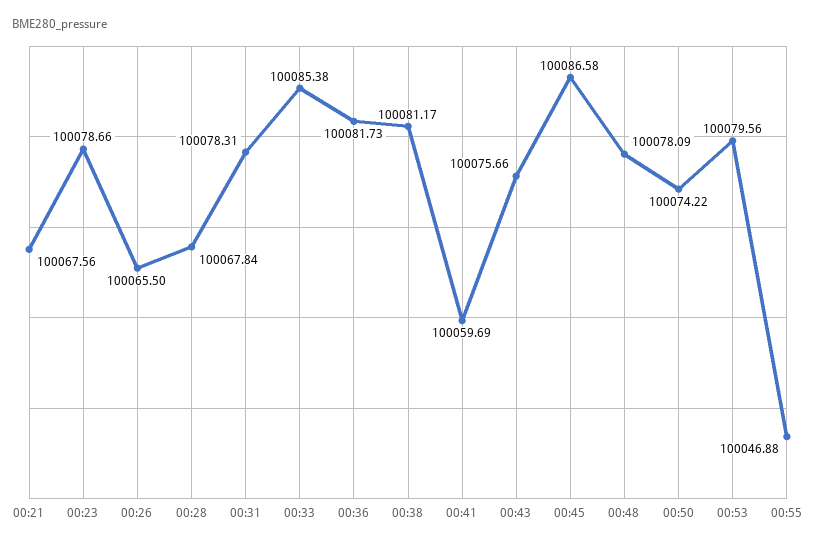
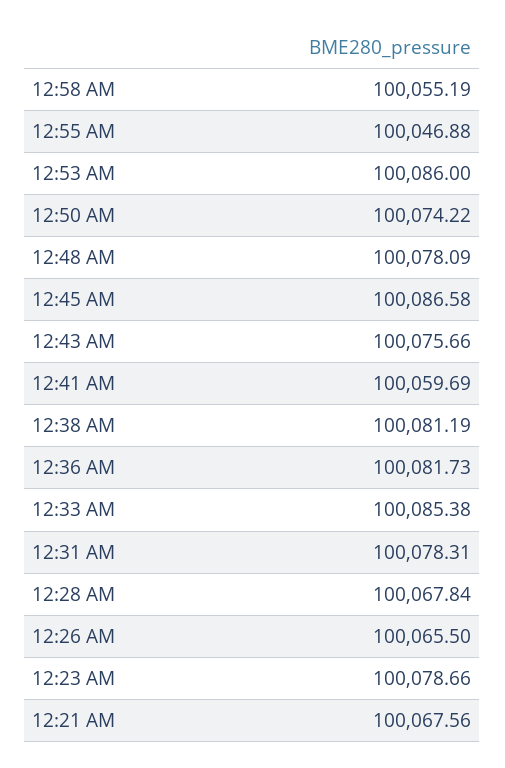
00:38: 100081.17 -> 100081.19
00:53: 100079.56 -> 100086
12:58 AM: none -> 100055.19

